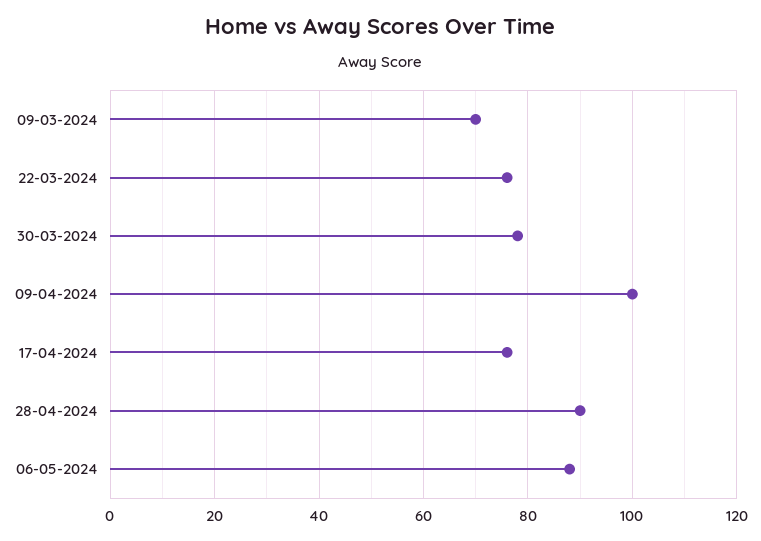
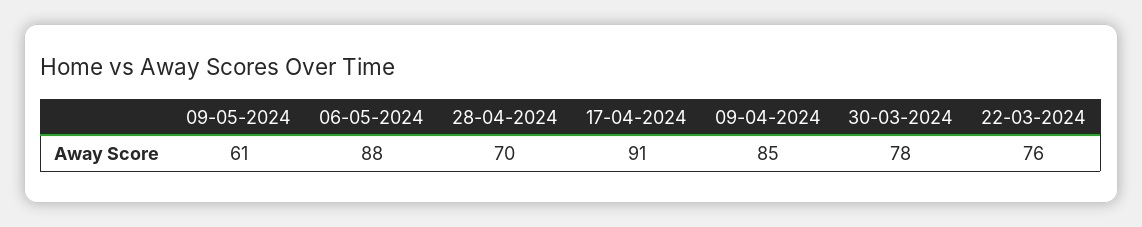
09-03-2024: 70 -> none
09-04-2024: 100 -> 85
17-04-2024: 75 -> 91
28-04-2024: 90 -> 70
09-05-2024: none -> 61

